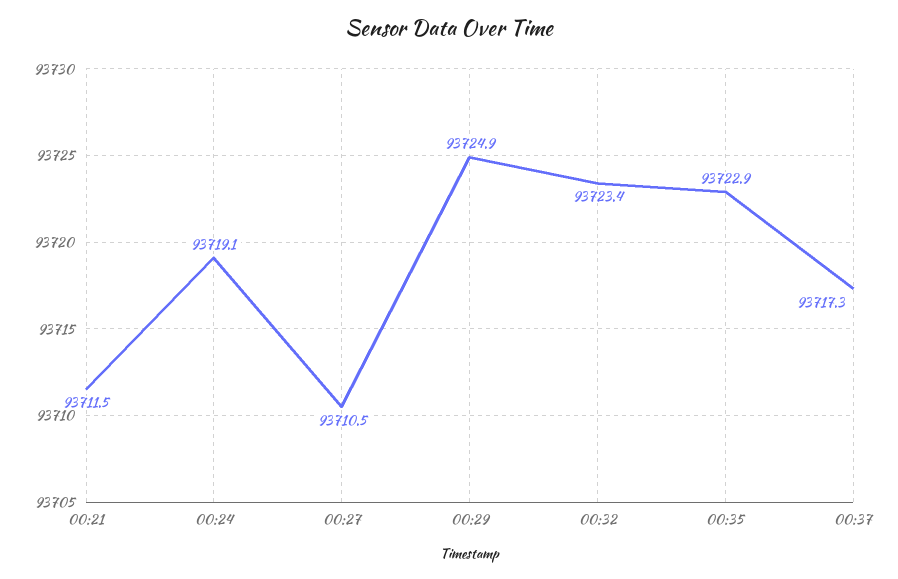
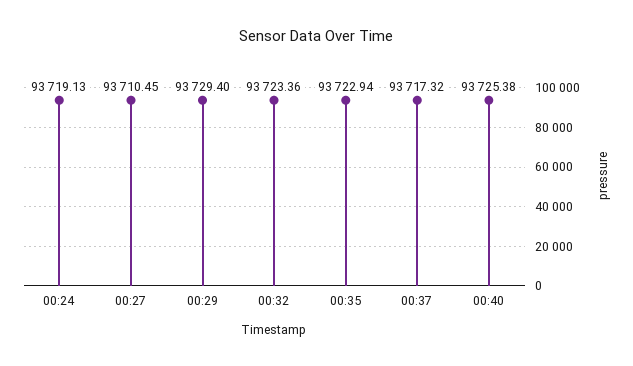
00:21: 93711.5 -> none
00:29: 93724.9 -> 93729.4
00:40: none -> 93725.38

